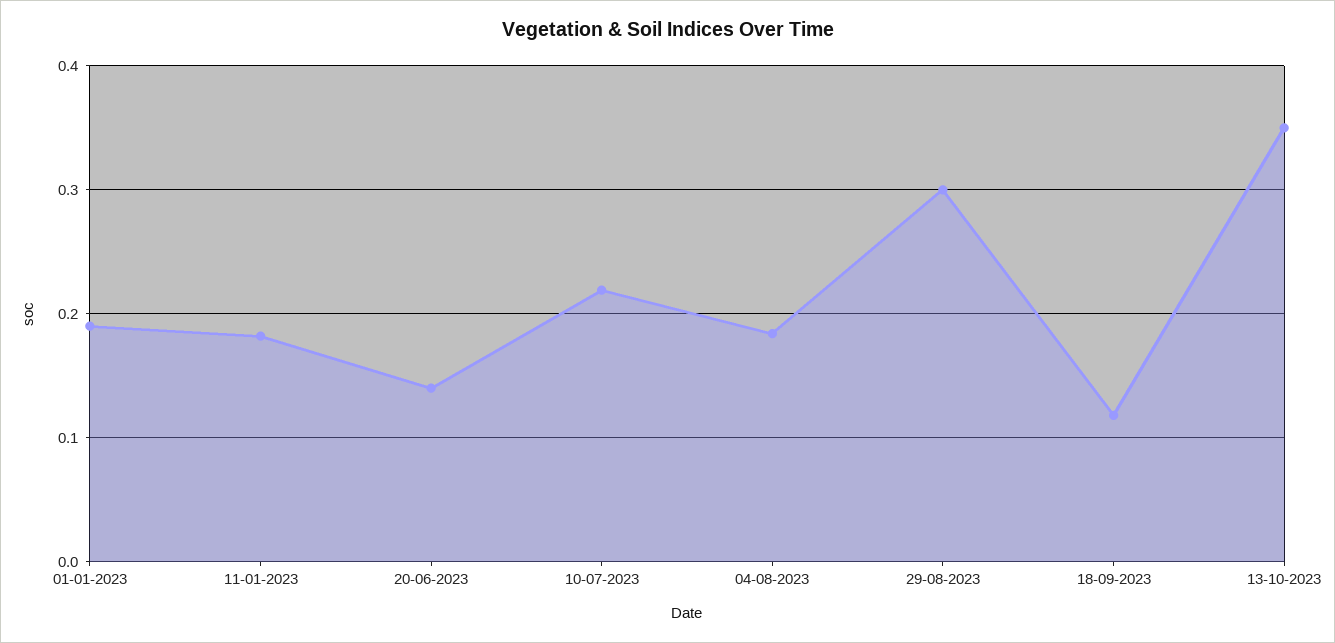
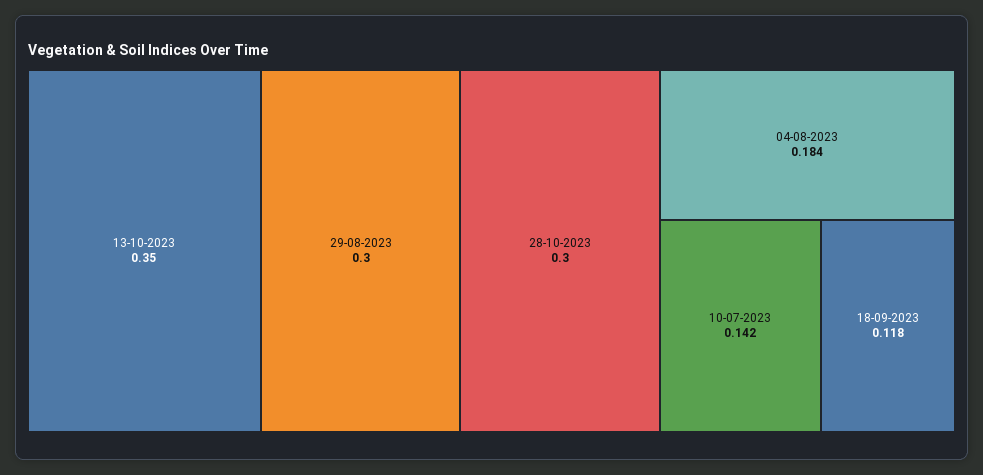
01-01-2023: 0.19 -> none
11-01-2023: 0.18 -> none
20-06-2023: 0.14 -> none
10-07-2023: 0.22 -> 0.142
28-10-2023: none -> 0.3

